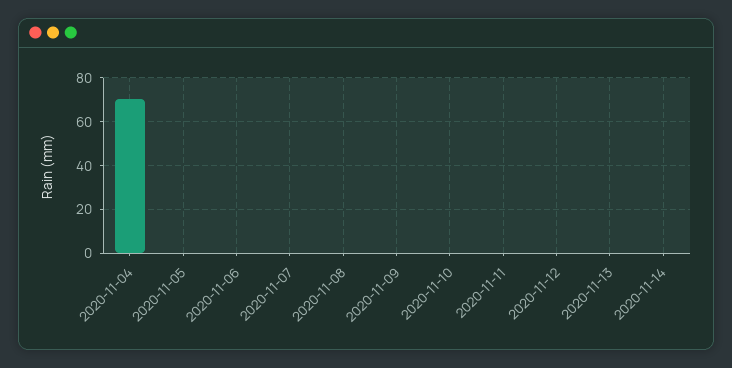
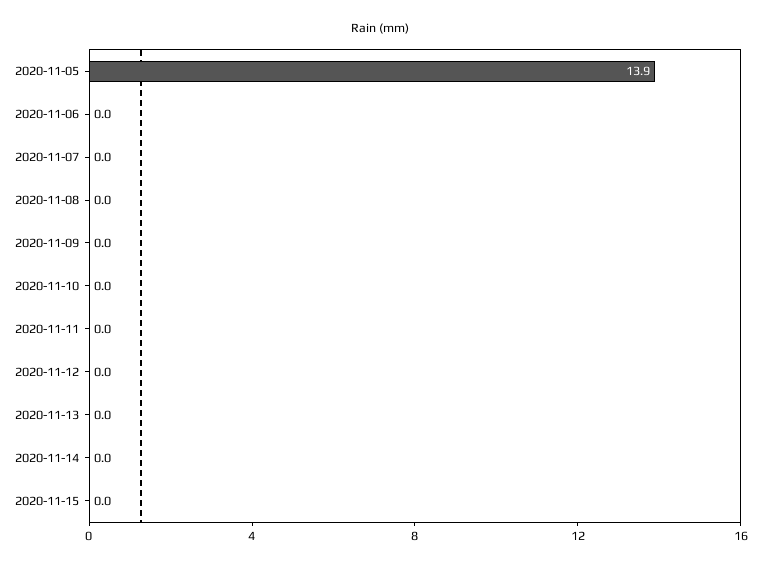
2020-11-04: 70 -> none
2020-11-05: 0 -> 13.9
2020-11-15: none -> 0

